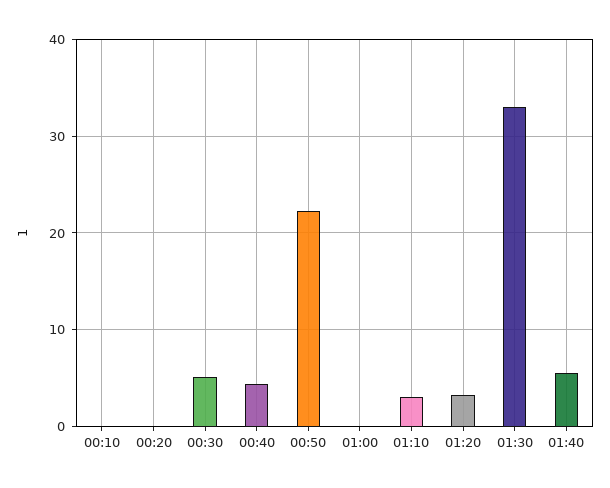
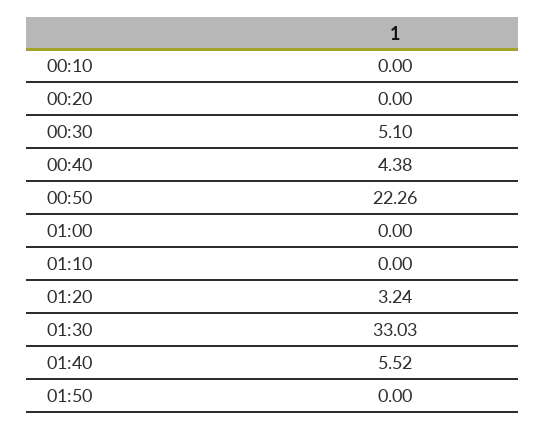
01:10: 3 -> 0
01:50: none -> 0

